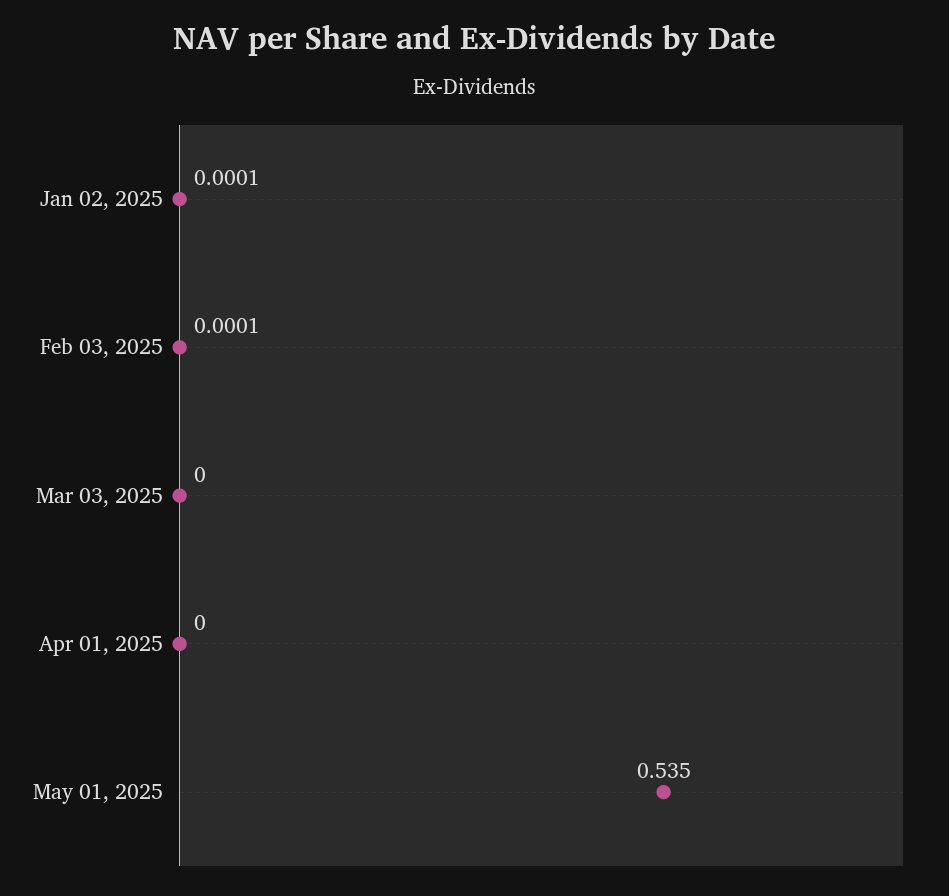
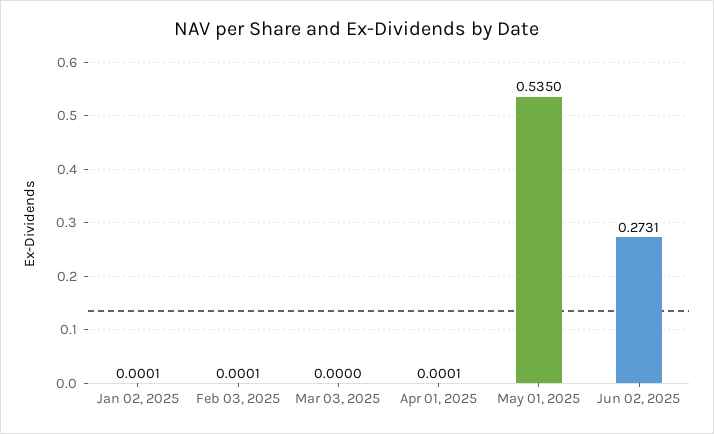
Apr 01, 2025: 0 -> 0.0001
Jun 02, 2025: none -> 0.2731

